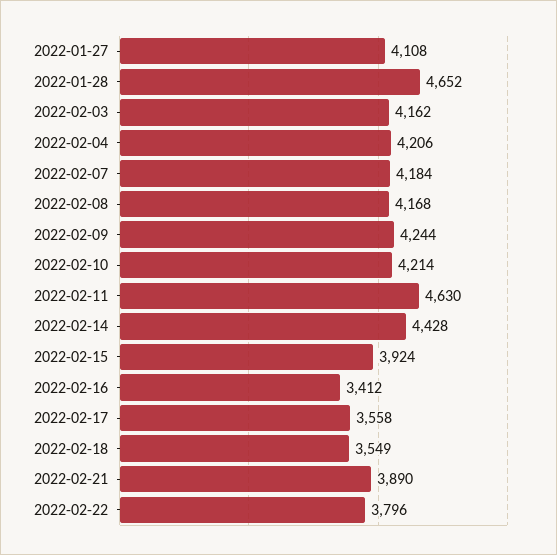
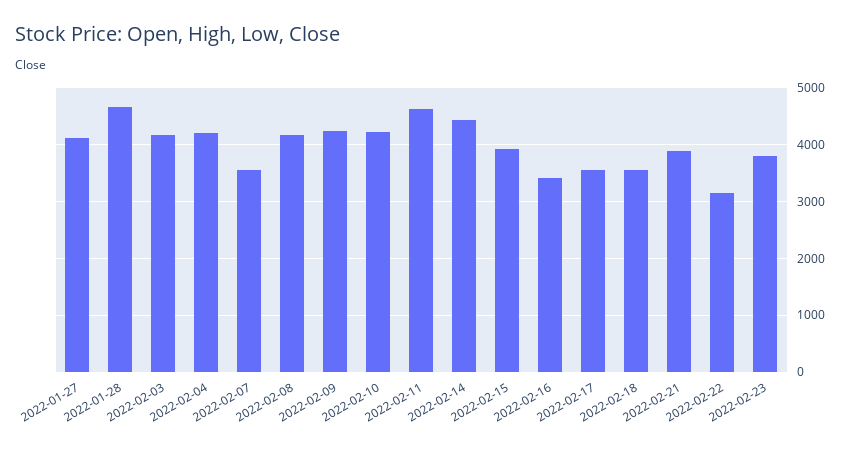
2022-02-07: 4184 -> 3600
2022-02-22: 3796 -> 3200
2022-02-23: none -> 3800

